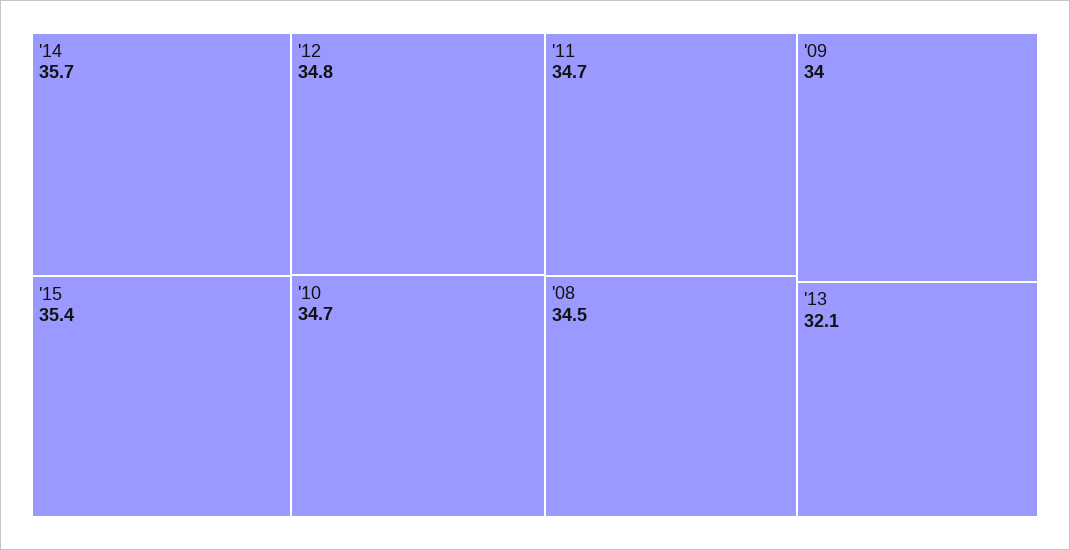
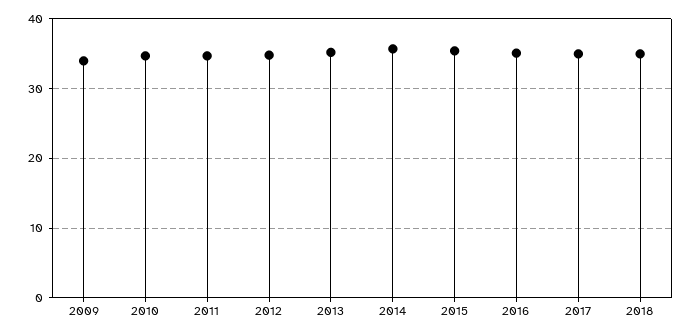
'08: 34.5 -> none
'13: 32.1 -> 35
2016: none -> 35
2017: none -> 35
2018: none -> 35

